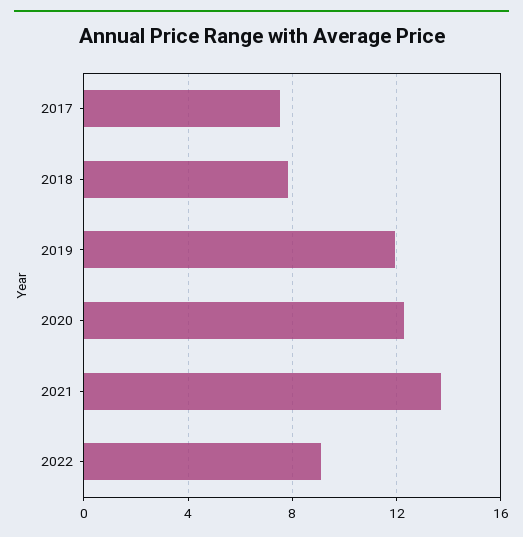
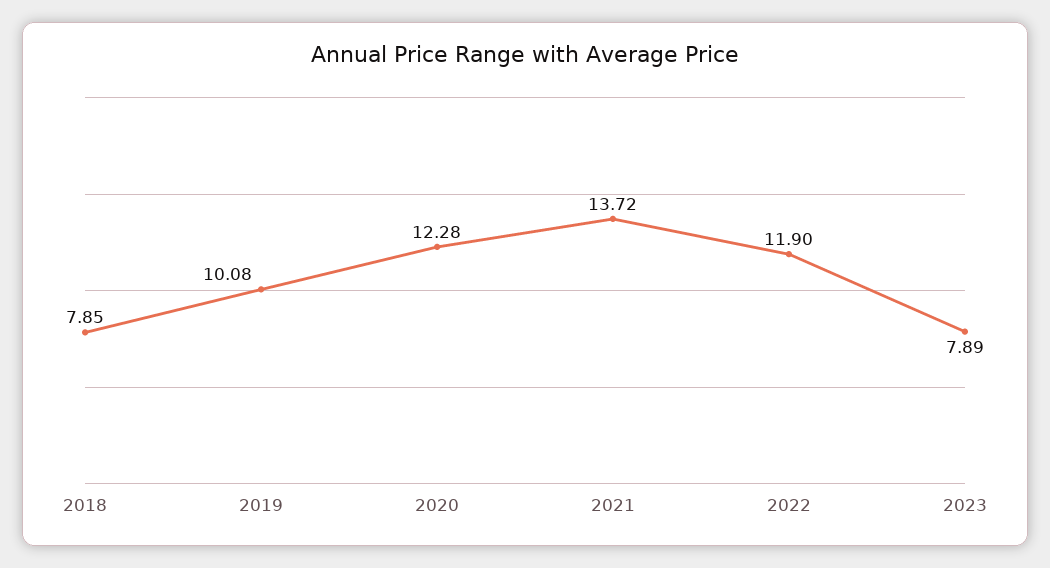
2017: 7.5 -> none
2019: 12 -> 10.08
2022: 9 -> 11.9
2023: none -> 7.89

